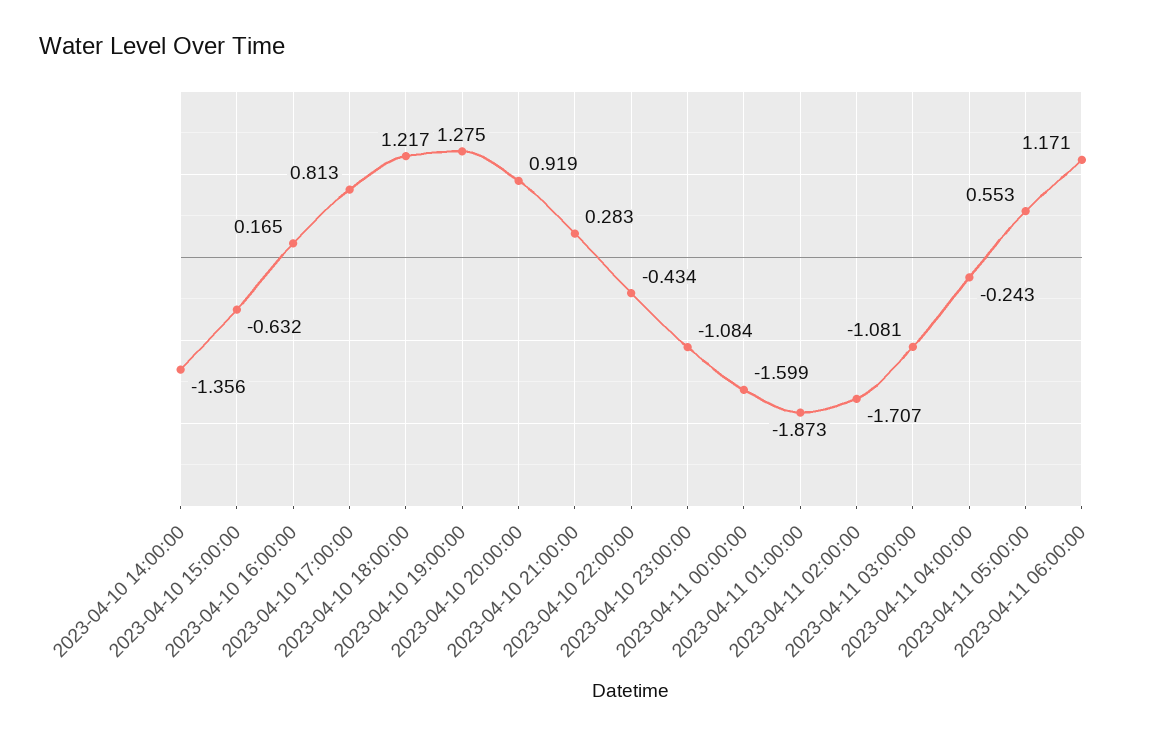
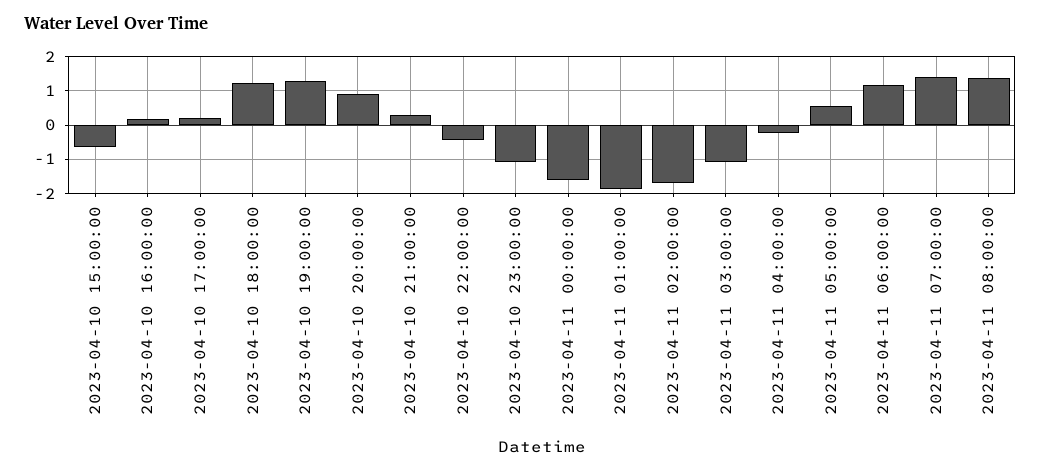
2023-04-10 14:00:00: -1.356 -> none
2023-04-10 17:00:00: 0.813 -> 0.2
2023-04-11 07:00:00: none -> 1.4
2023-04-11 08:00:00: none -> 1.4

